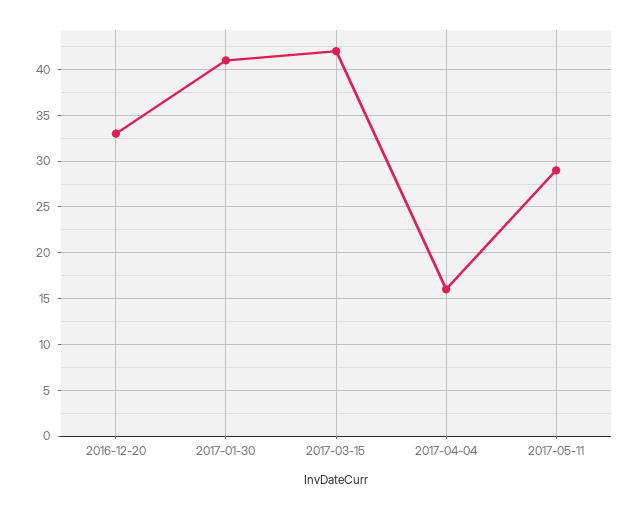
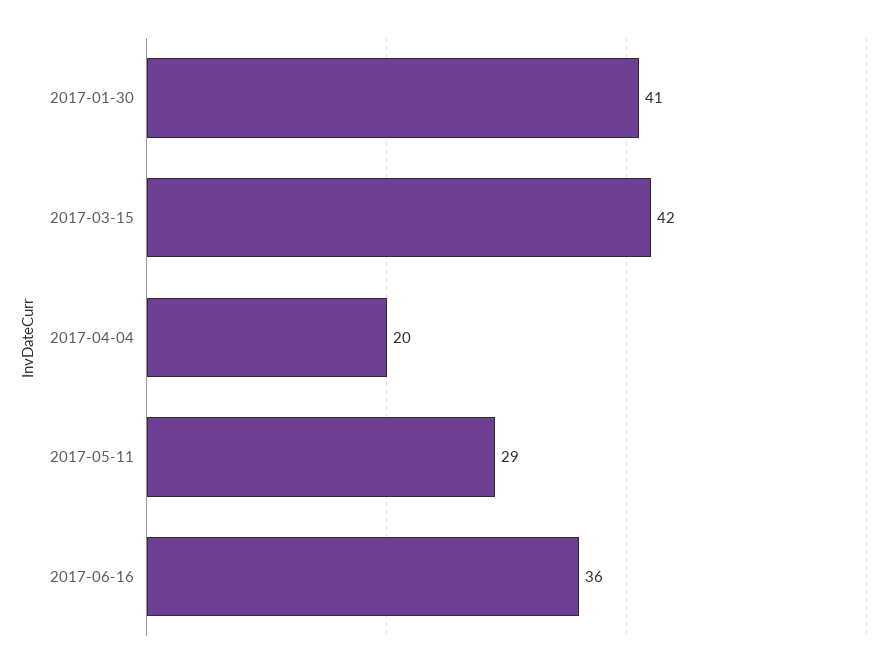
2016-12-20: 33 -> none
2017-04-04: 16 -> 20
2017-06-16: none -> 36

